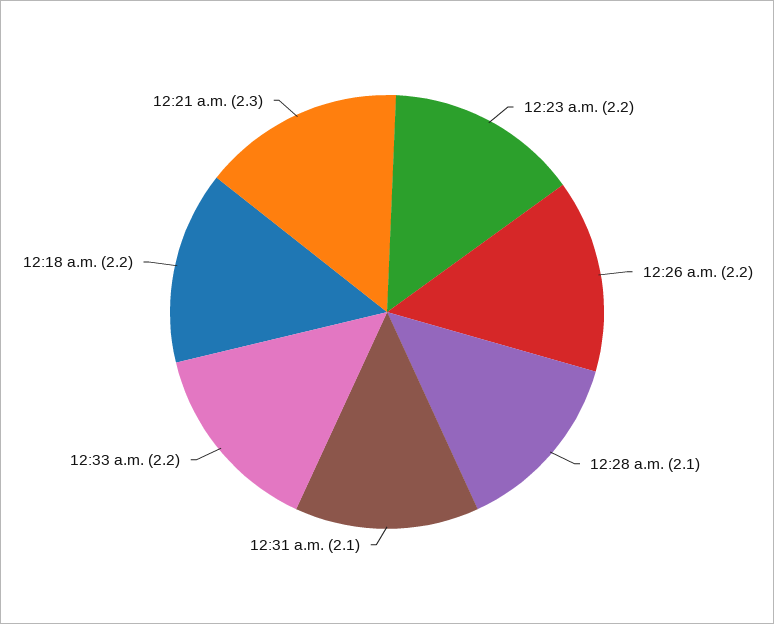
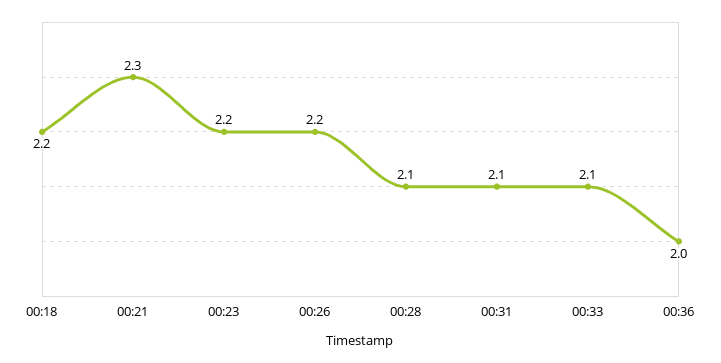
12:33 a.m.: 2.2 -> 2.1
00:36: none -> 2

